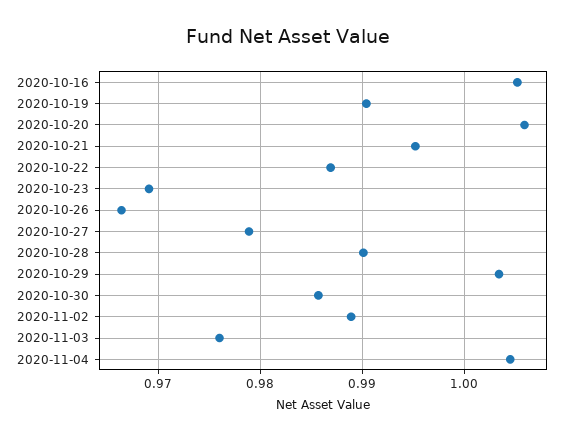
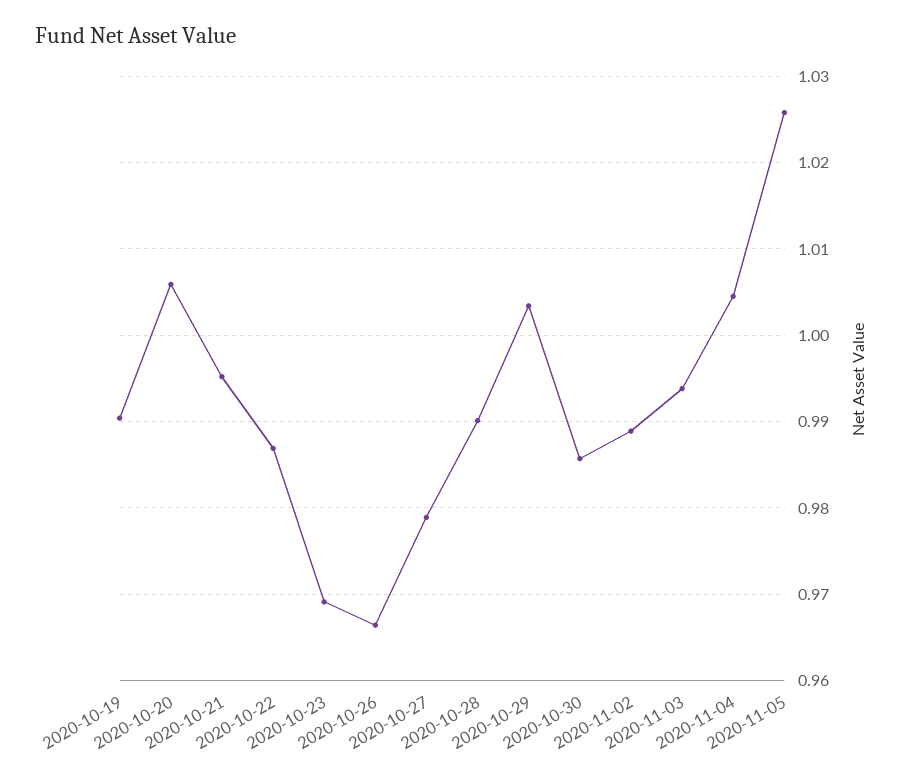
2020-10-16: 1.005 -> none
2020-11-03: 0.976 -> 0.994
2020-11-05: none -> 1.026

